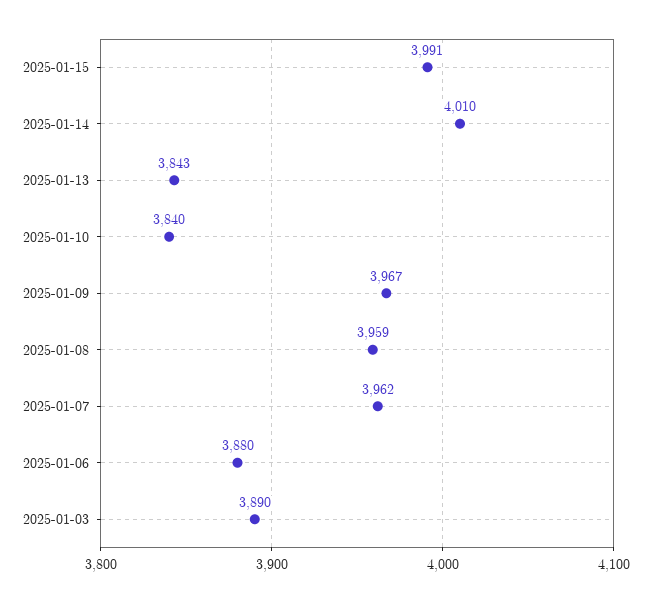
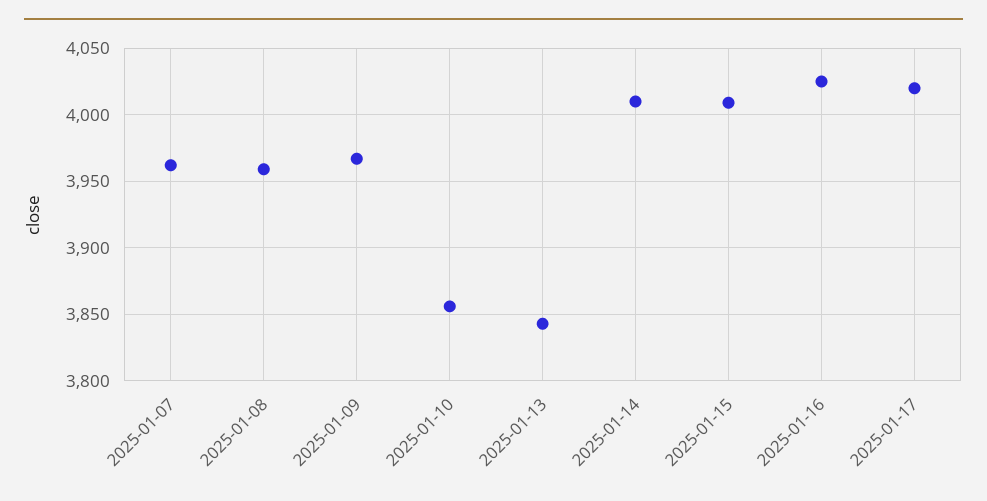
2025-01-15: 3991 -> 4010
2025-01-10: 3840 -> 3855
2025-01-06: 3880 -> none
2025-01-03: 3890 -> none
2025-01-16: none -> 4025
2025-01-17: none -> 4020

